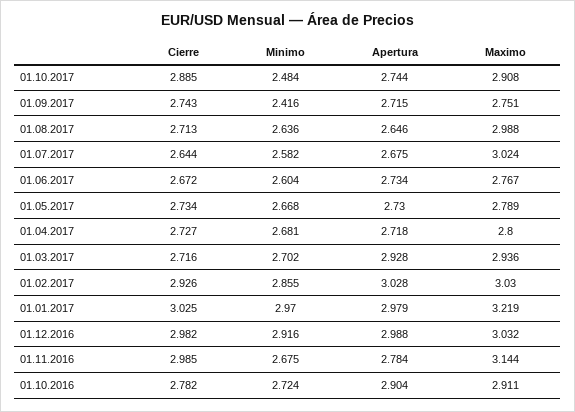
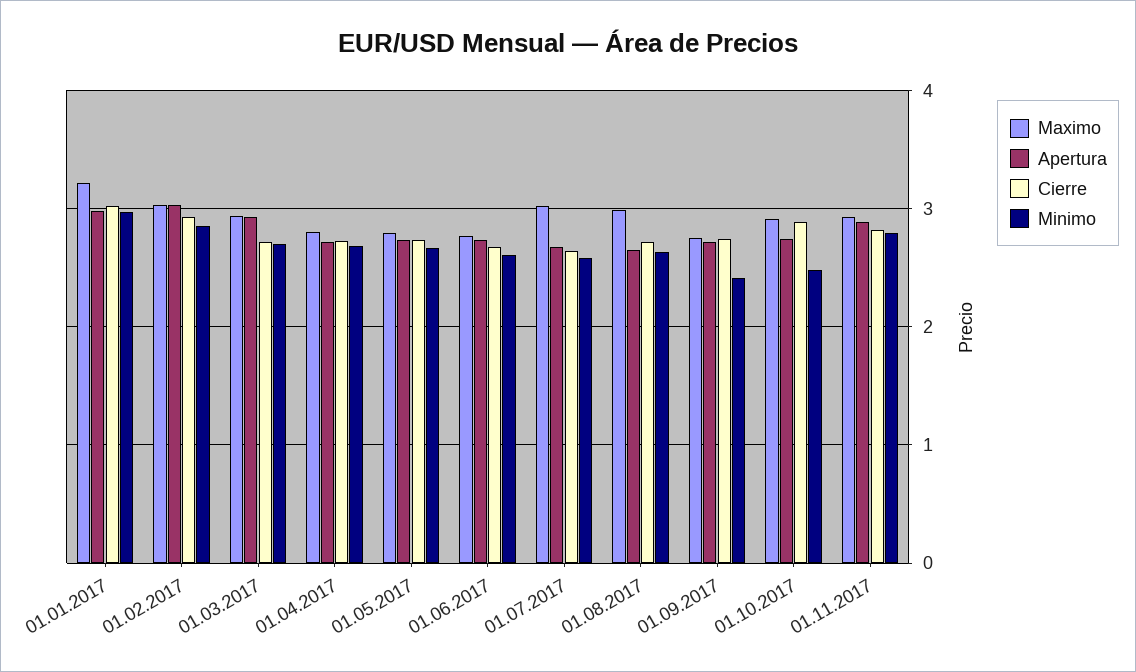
Cierre, 01.12.2016: 2.982 -> none
Minimo, 01.12.2016: 2.916 -> none
Apertura, 01.12.2016: 2.988 -> none
Maximo, 01.12.2016: 3.032 -> none
Cierre, 01.11.2016: 2.985 -> none
Minimo, 01.11.2016: 2.675 -> none
Apertura, 01.11.2016: 2.784 -> none
Maximo, 01.11.2016: 3.144 -> none
Cierre, 01.10.2016: 2.782 -> none
Minimo, 01.10.2016: 2.724 -> none
Apertura, 01.10.2016: 2.904 -> none
Maximo, 01.10.2016: 2.911 -> none
Maximo, 01.11.2017: none -> 2.9
Apertura, 01.11.2017: none -> 2.9
Cierre, 01.11.2017: none -> 2.8
Minimo, 01.11.2017: none -> 2.8

